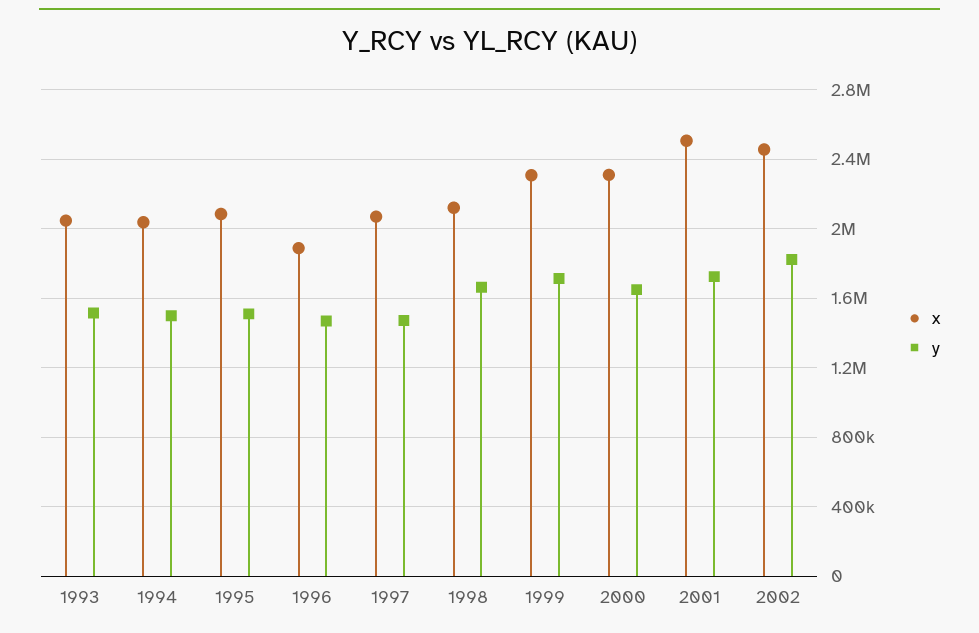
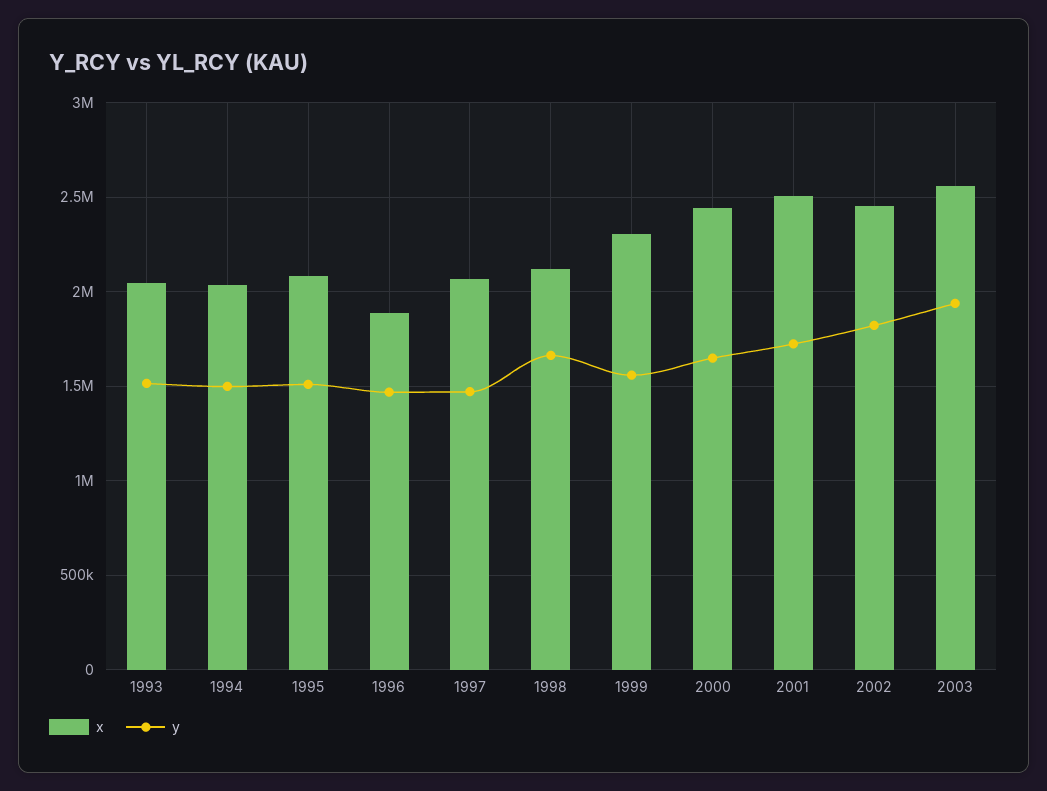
y, 1999: 1700000 -> 1550000
x, 2000: 2300000 -> 2450000
x, 2003: none -> 2550000
y, 2003: none -> 1950000

